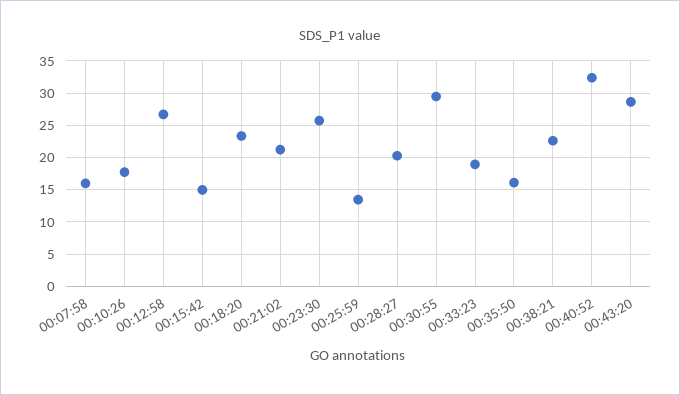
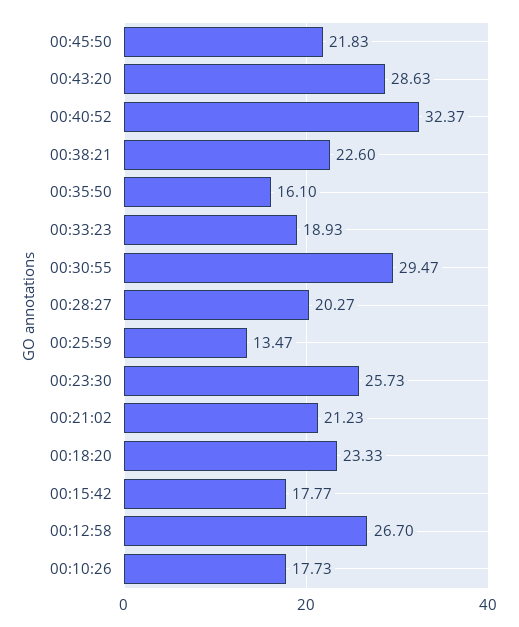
00:07:58: 16 -> none
00:15:42: 15 -> 17.77
00:45:50: none -> 21.83

